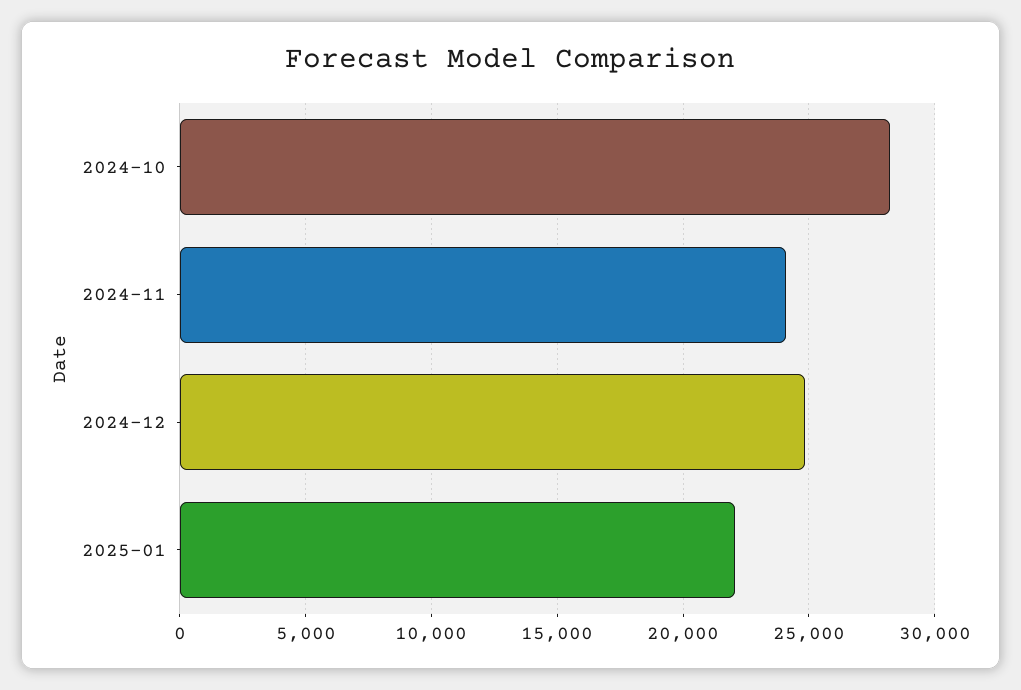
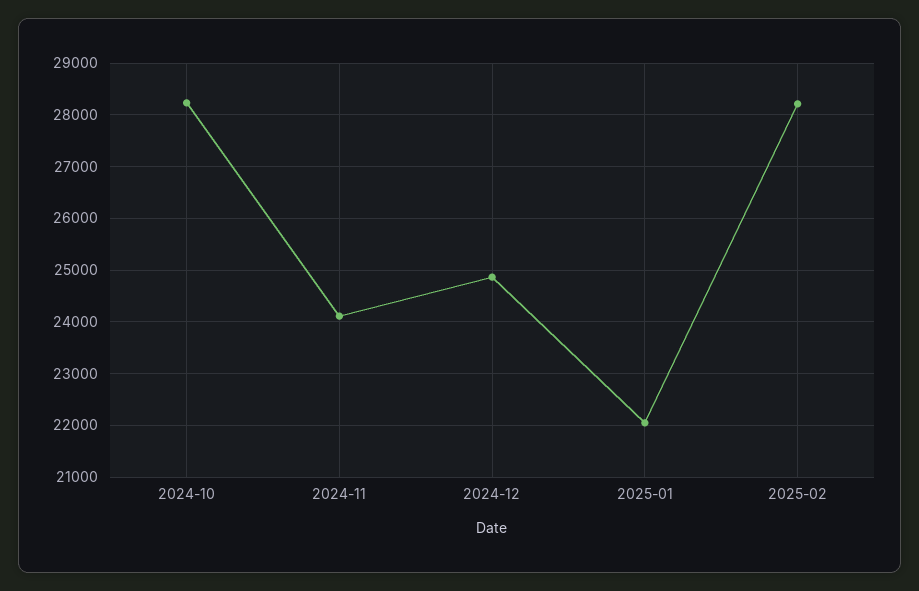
2025-02: none -> 28200

